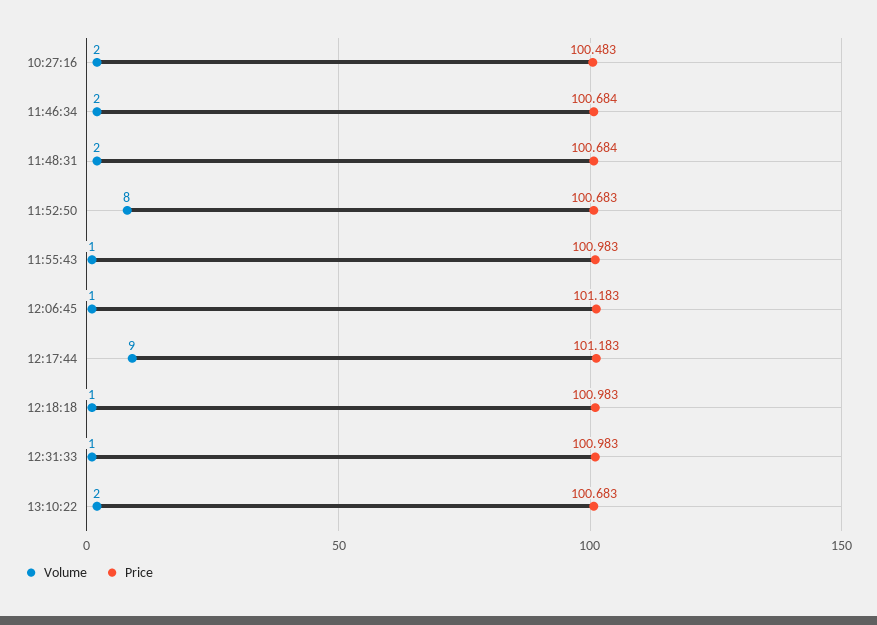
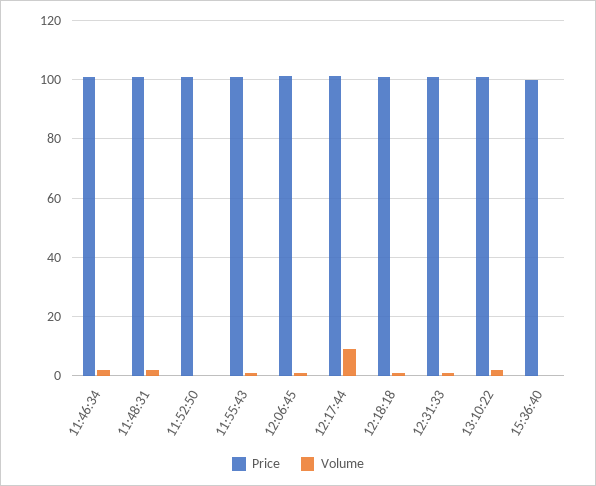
Volume, 10:27:16: 2 -> none
Price, 10:27:16: 100.483 -> none
Volume, 11:52:50: 8 -> 0
Price, 15:36:40: none -> 100
Volume, 15:36:40: none -> 0

